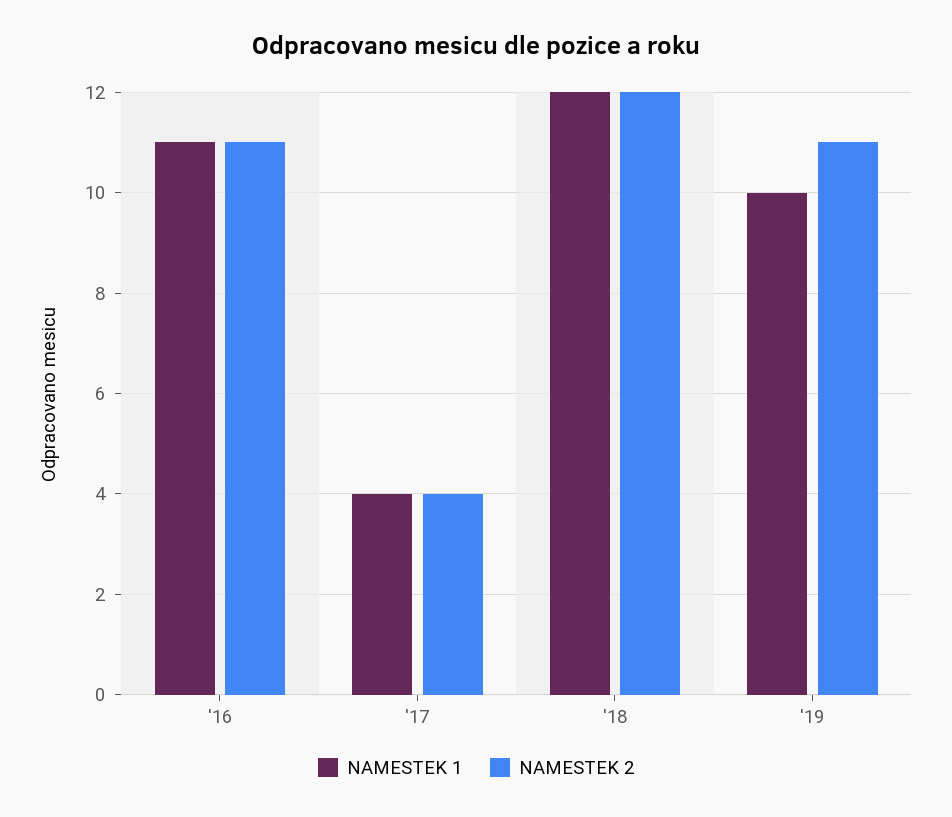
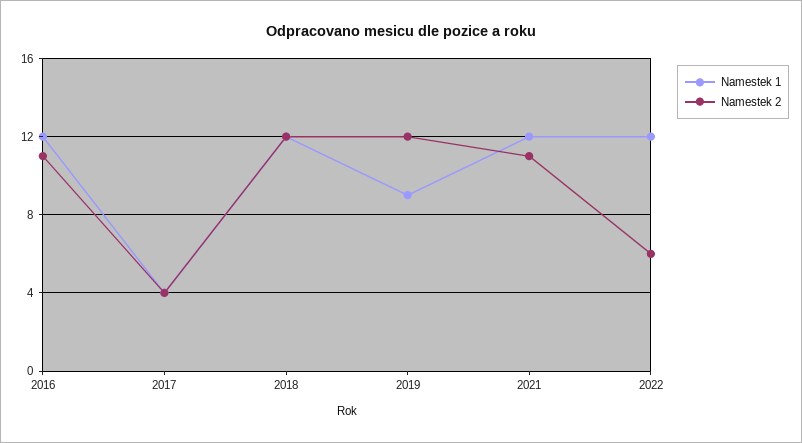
NAMESTEK 1, '16: 11 -> 12
NAMESTEK 1, '19: 10 -> 9
NAMESTEK 2, '19: 11 -> 12
NAMESTEK 1, 2021: none -> 12
NAMESTEK 2, 2021: none -> 11
NAMESTEK 1, 2022: none -> 12
NAMESTEK 2, 2022: none -> 6

